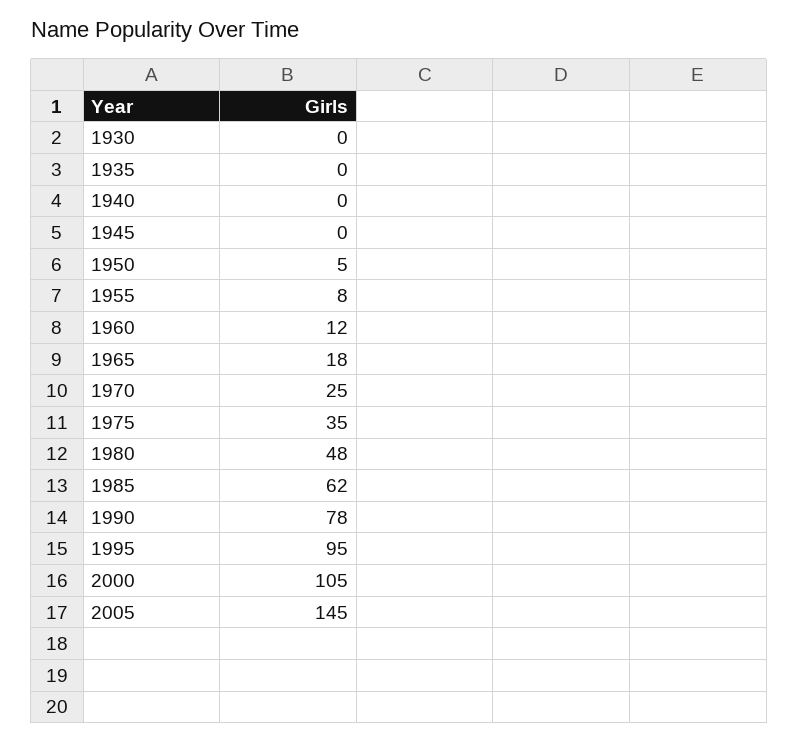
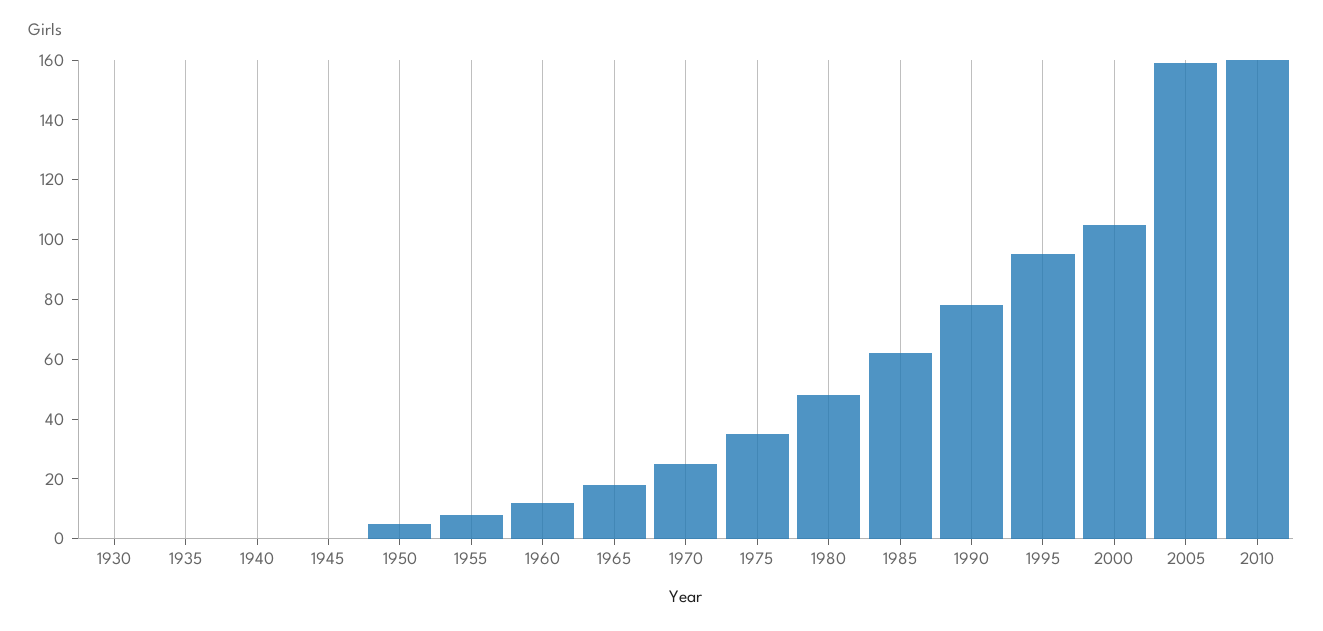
2005: 145 -> 160
2010: none -> 160

